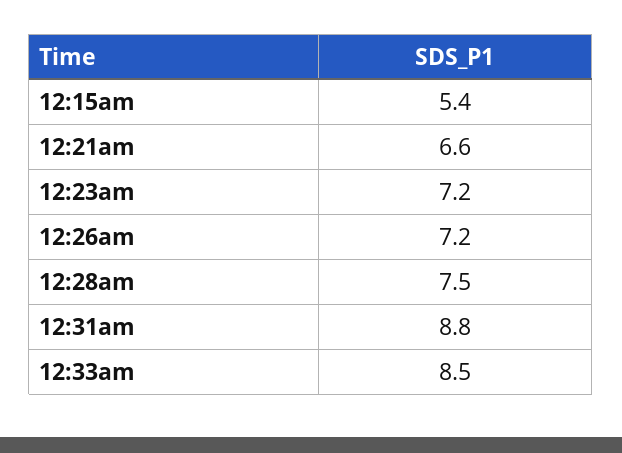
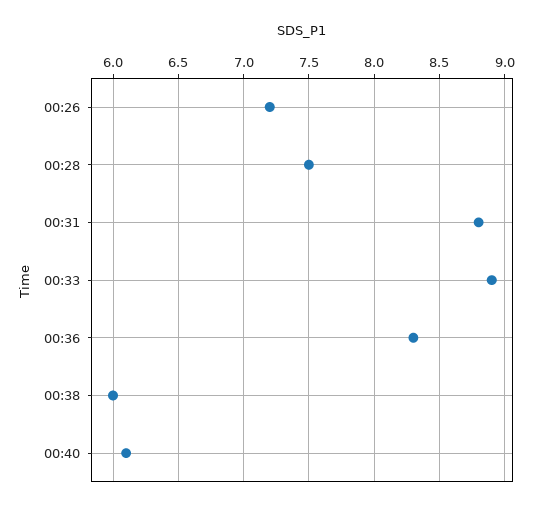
12:15am: 5.4 -> none
12:21am: 6.6 -> none
12:23am: 7.2 -> none
12:33am: 8.5 -> 8.9
00:36: none -> 8.3
00:38: none -> 6
00:40: none -> 6.1

